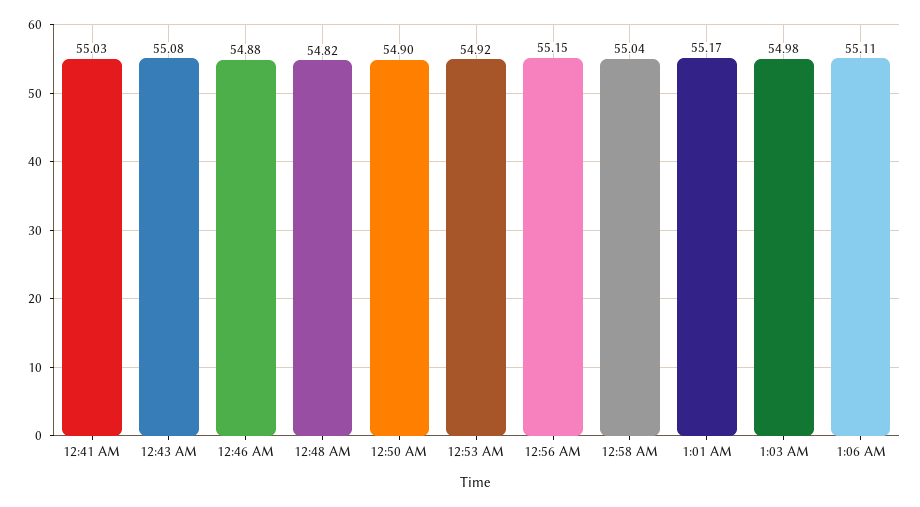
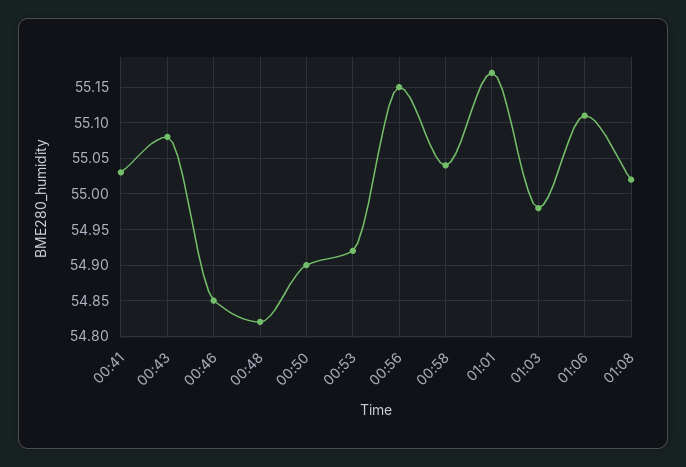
12:46 AM: 54.88 -> 54.85
01:08: none -> 55.02

